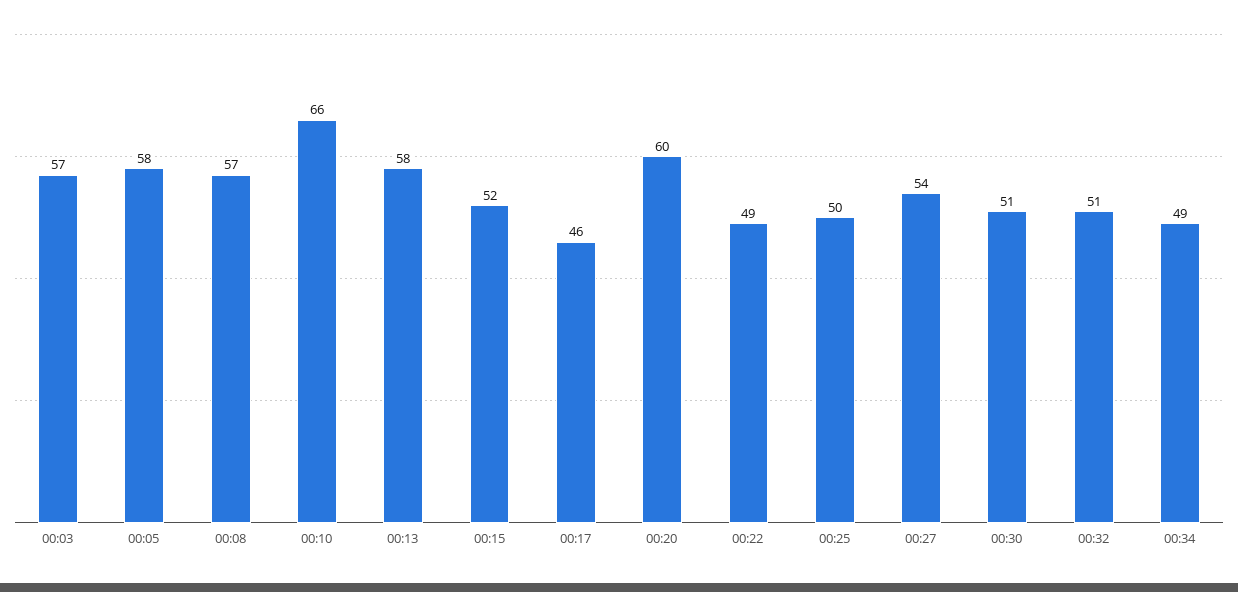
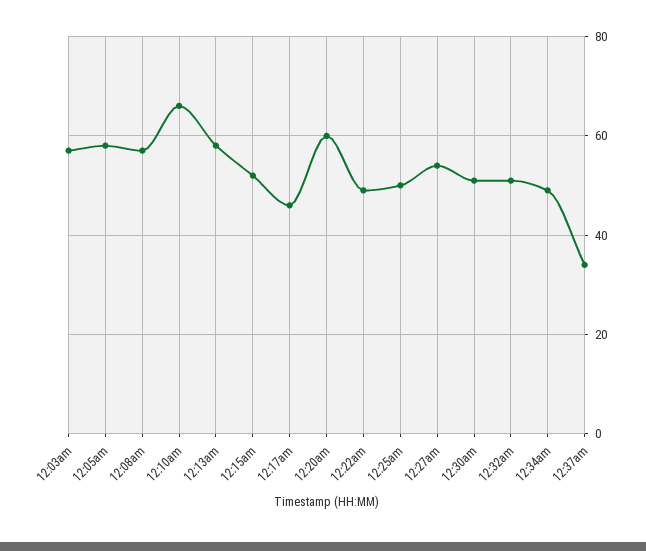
12:37am: none -> 35

